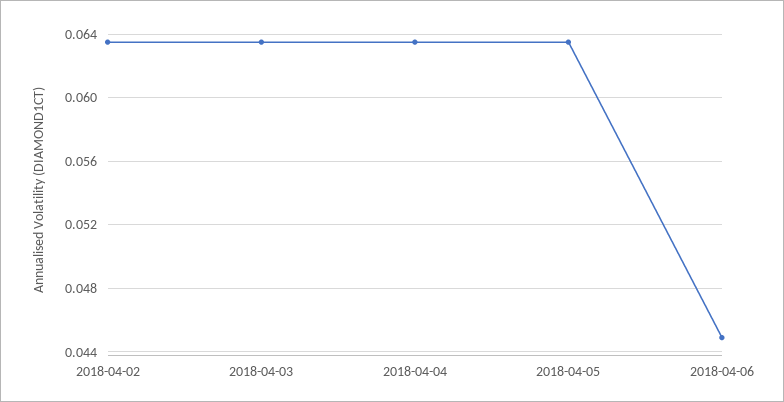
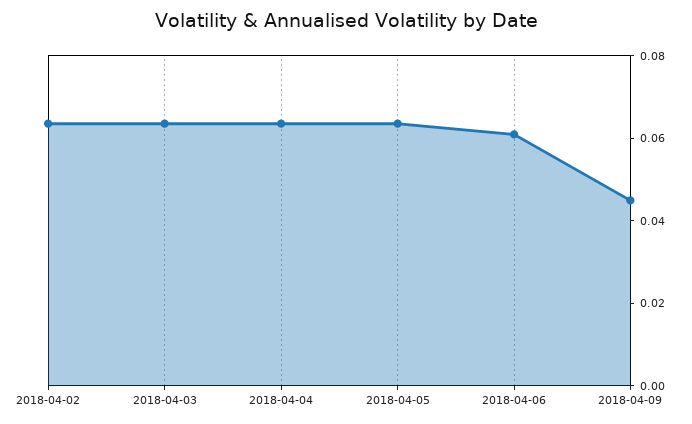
2018-04-06: 0.045 -> 0.06
2018-04-09: none -> 0.045

